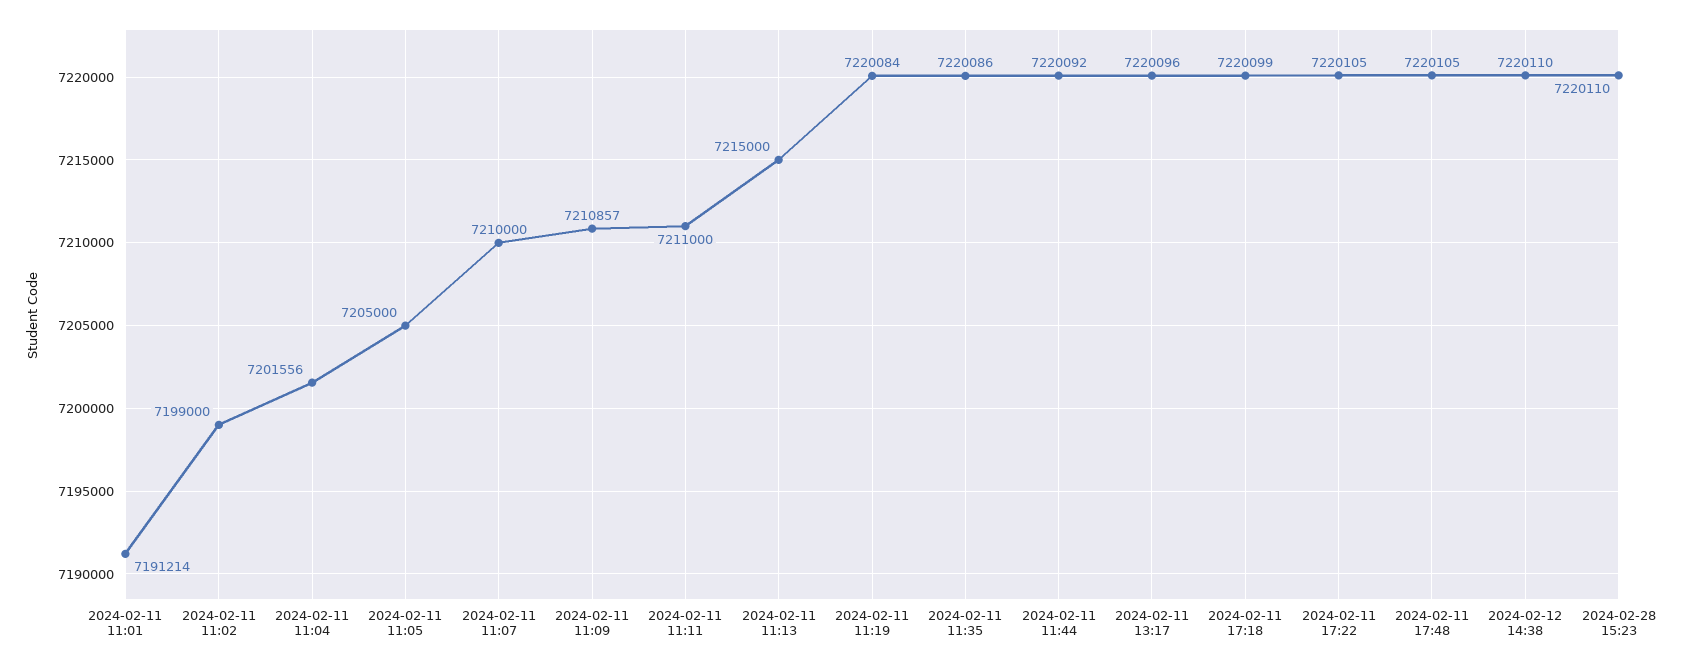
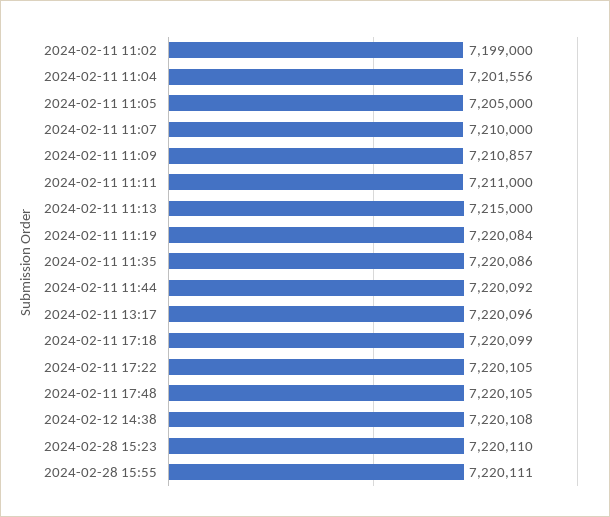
2024-02-11 11:01: 7191214 -> none
2024-02-12 14:38: 7220110 -> 7220108
2024-02-28 15:55: none -> 7220111

